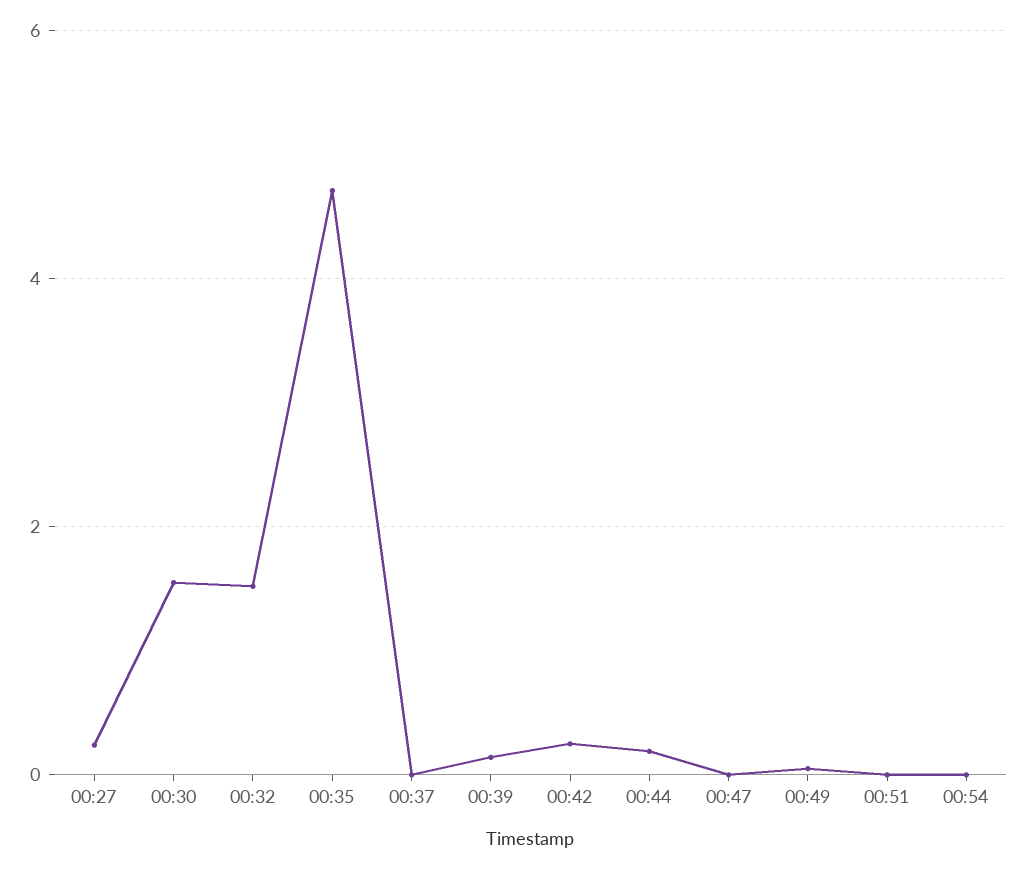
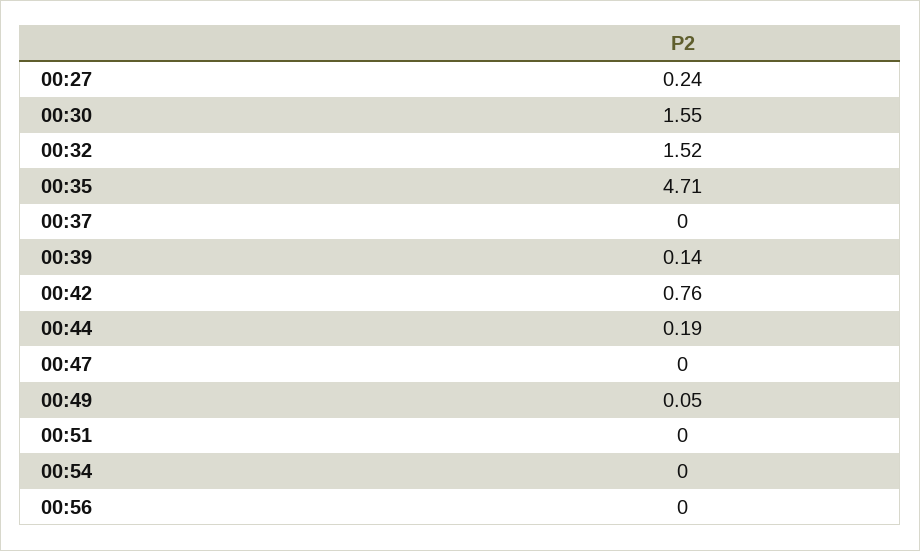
00:42: 0.2 -> 0.76
00:56: none -> 0

